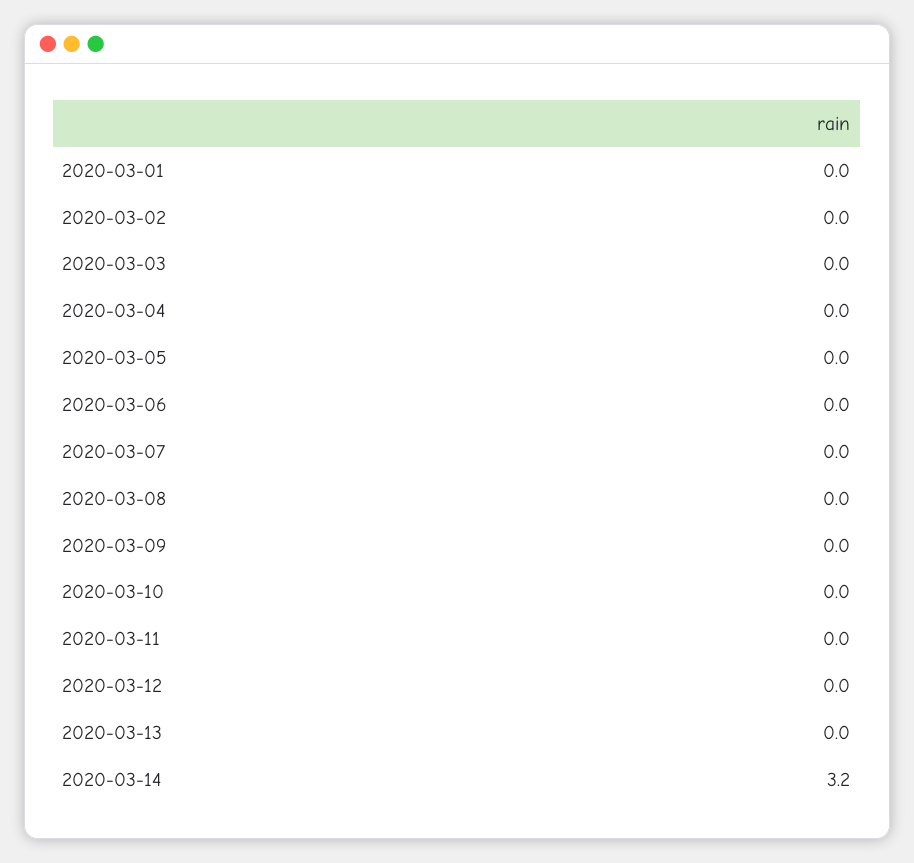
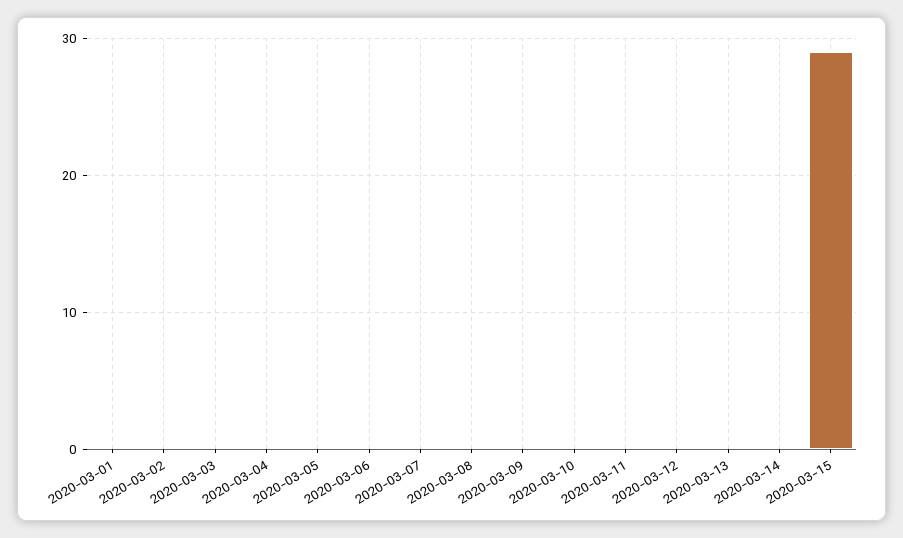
2020-03-14: 3.2 -> 0
2020-03-15: none -> 29

